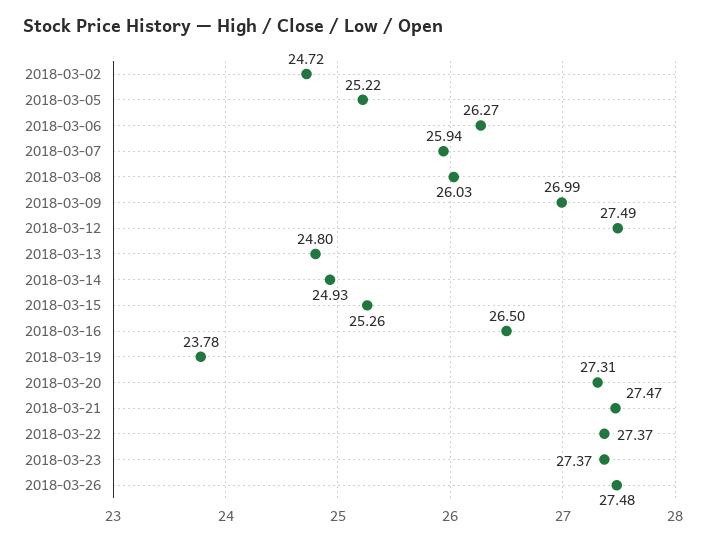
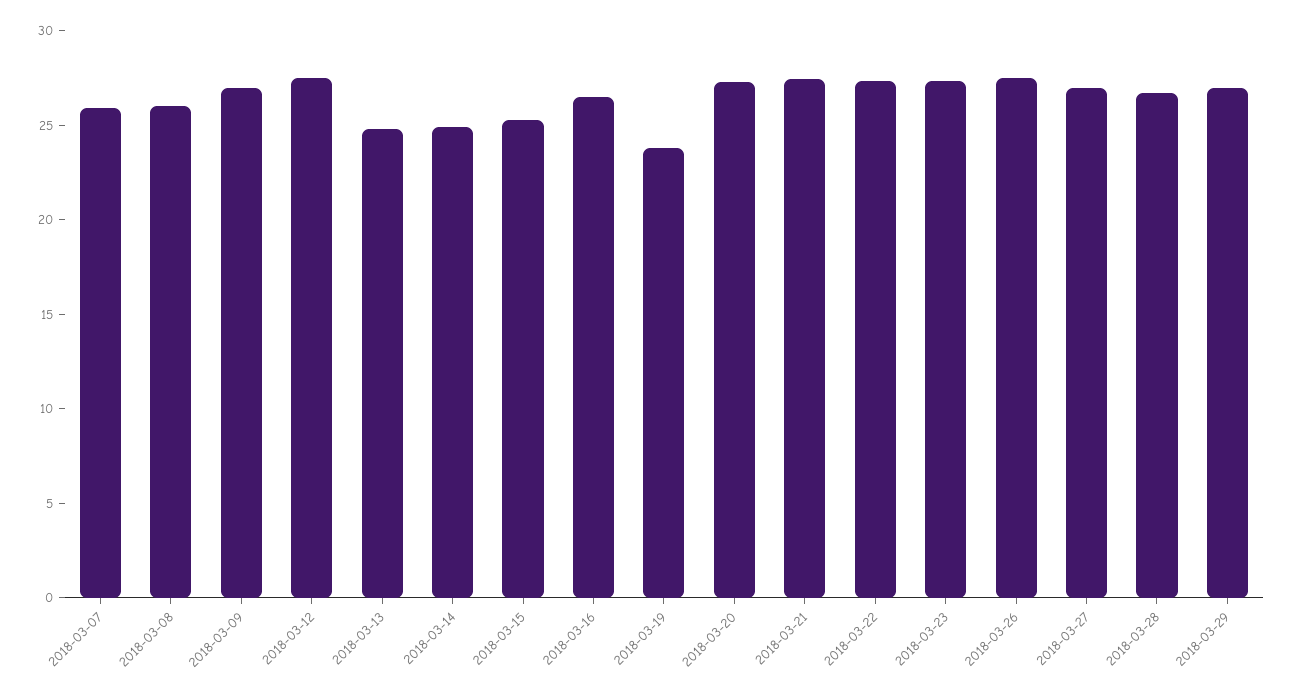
2018-03-02: 24.72 -> none
2018-03-05: 25.22 -> none
2018-03-06: 26.27 -> none
2018-03-27: none -> 27
2018-03-28: none -> 27
2018-03-29: none -> 27

